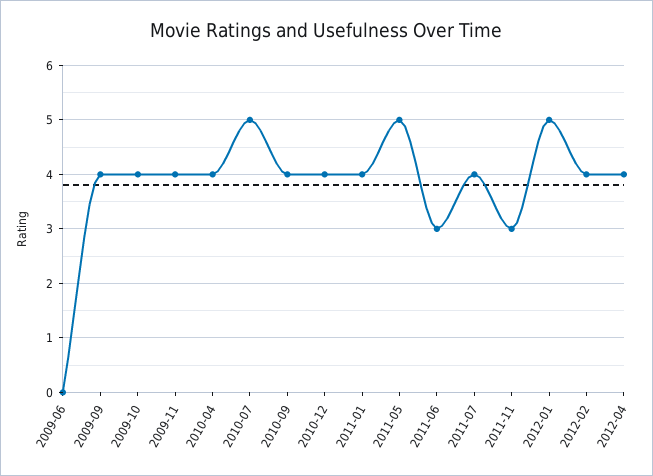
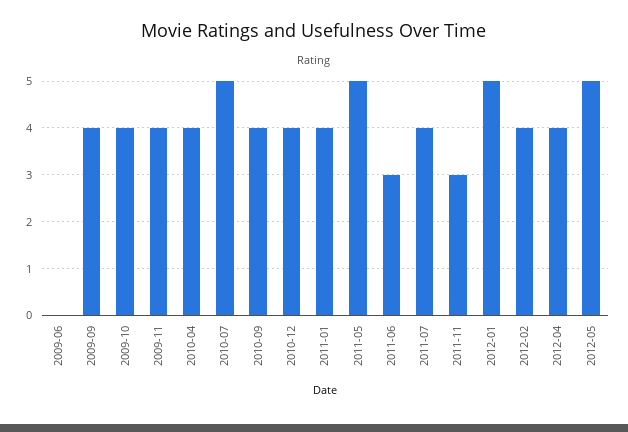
2012-05: none -> 5

